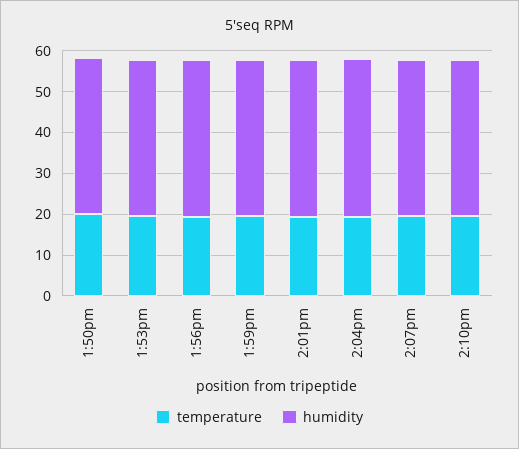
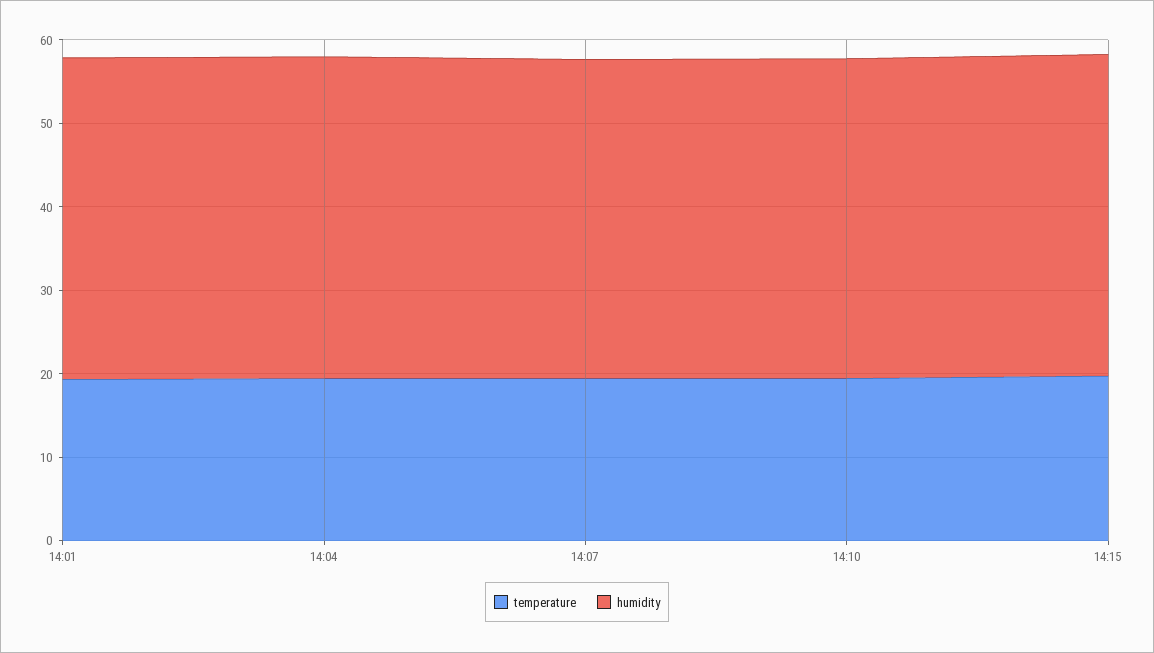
temperature, 1:50pm: 20 -> none
humidity, 1:50pm: 38 -> none
temperature, 1:53pm: 20 -> none
humidity, 1:53pm: 38 -> none
temperature, 1:56pm: 20 -> none
humidity, 1:56pm: 38 -> none
temperature, 1:59pm: 20 -> none
humidity, 1:59pm: 38 -> none
temperature, 14:15: none -> 20
humidity, 14:15: none -> 38

